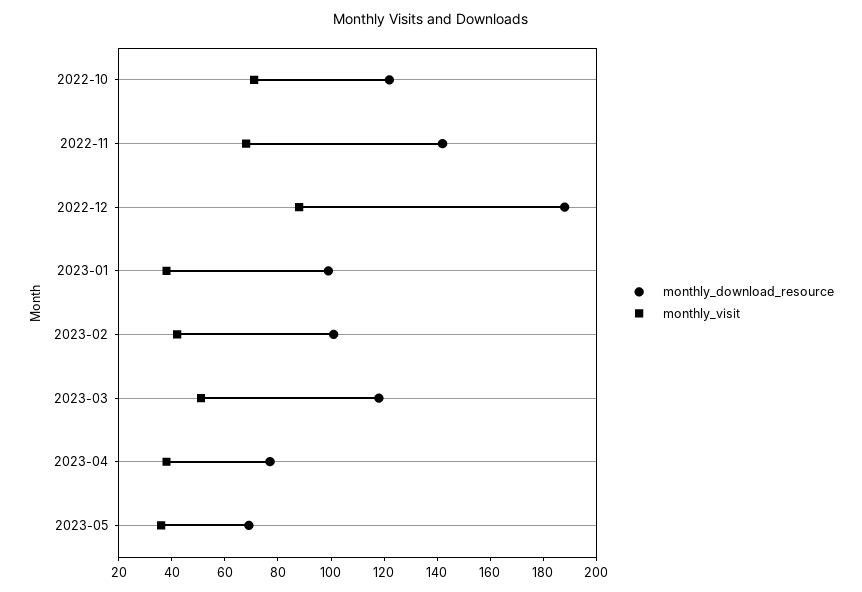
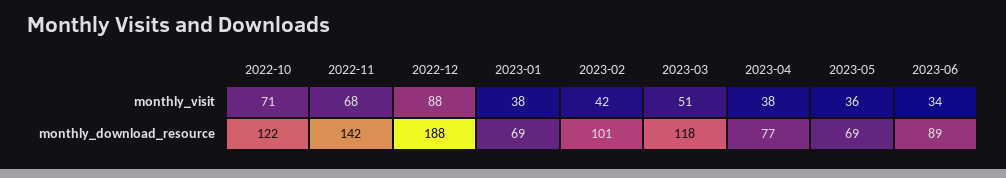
monthly_download_resource, 2023-01: 100 -> 69
monthly_visit, 2023-06: none -> 34
monthly_download_resource, 2023-06: none -> 89

